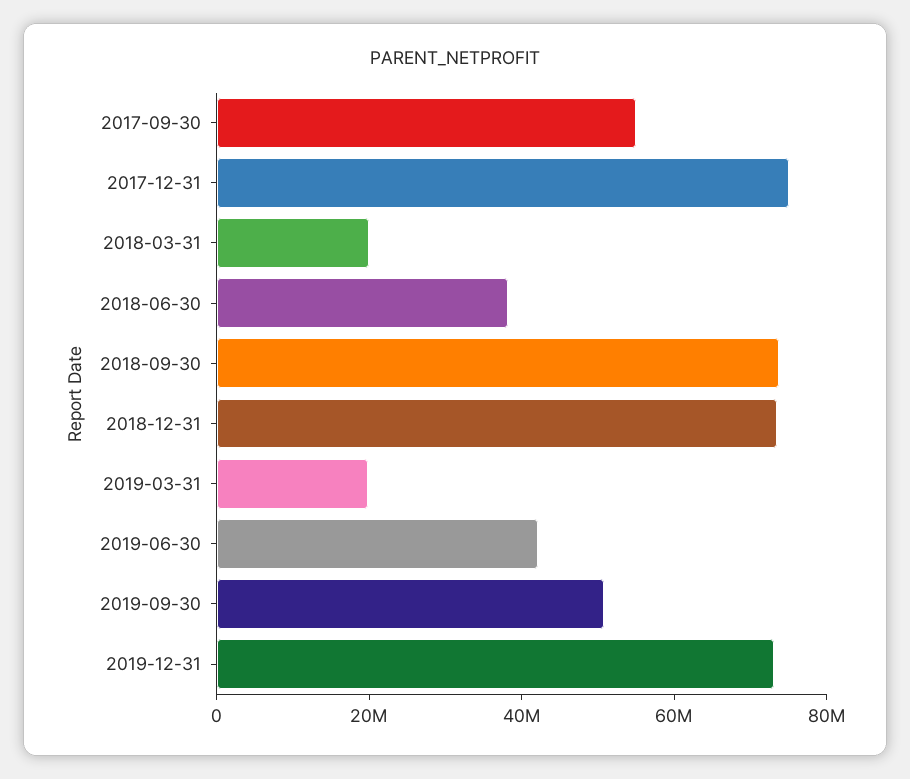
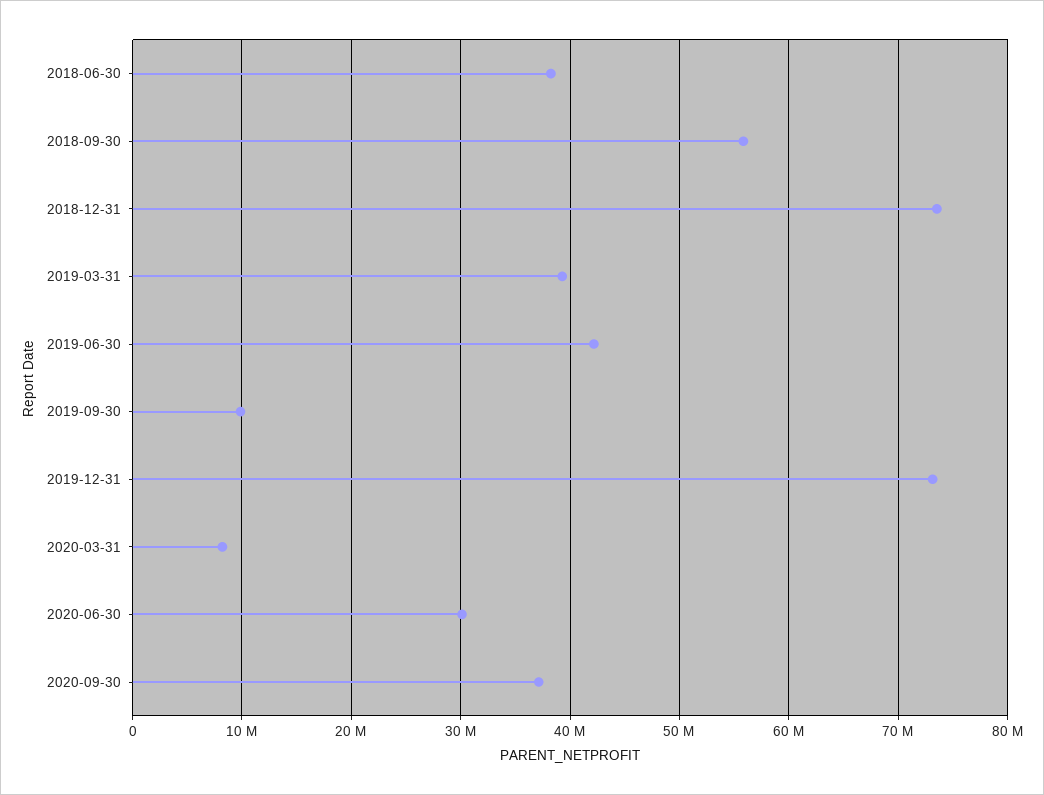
2017-09-30: 55000000 -> none
2017-12-31: 75000000 -> none
2018-03-31: 20000000 -> none
2018-09-30: 75000000 -> 56000000
2019-03-31: 20000000 -> 39000000
2019-09-30: 50000000 -> 10000000
2020-03-31: none -> 8000000
2020-06-30: none -> 30000000
2020-09-30: none -> 37000000

